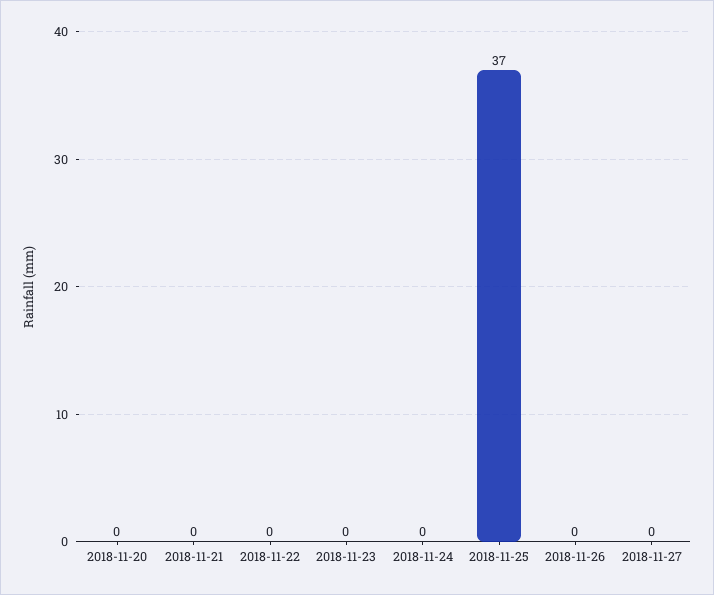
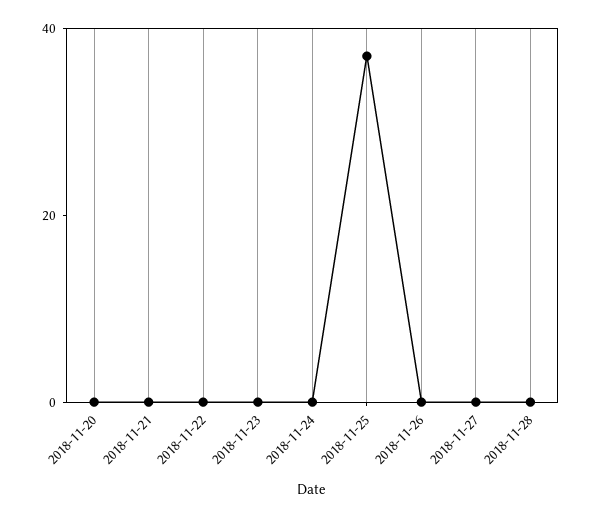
2018-11-28: none -> 0

